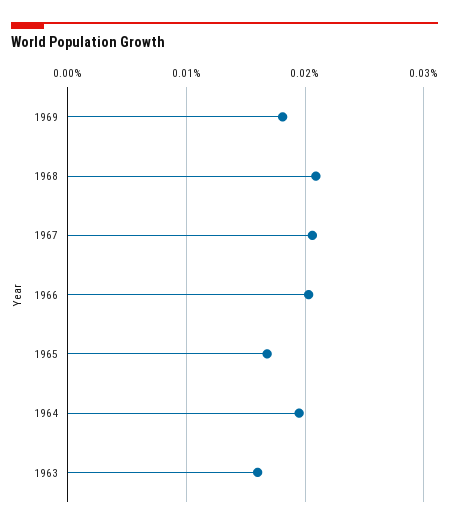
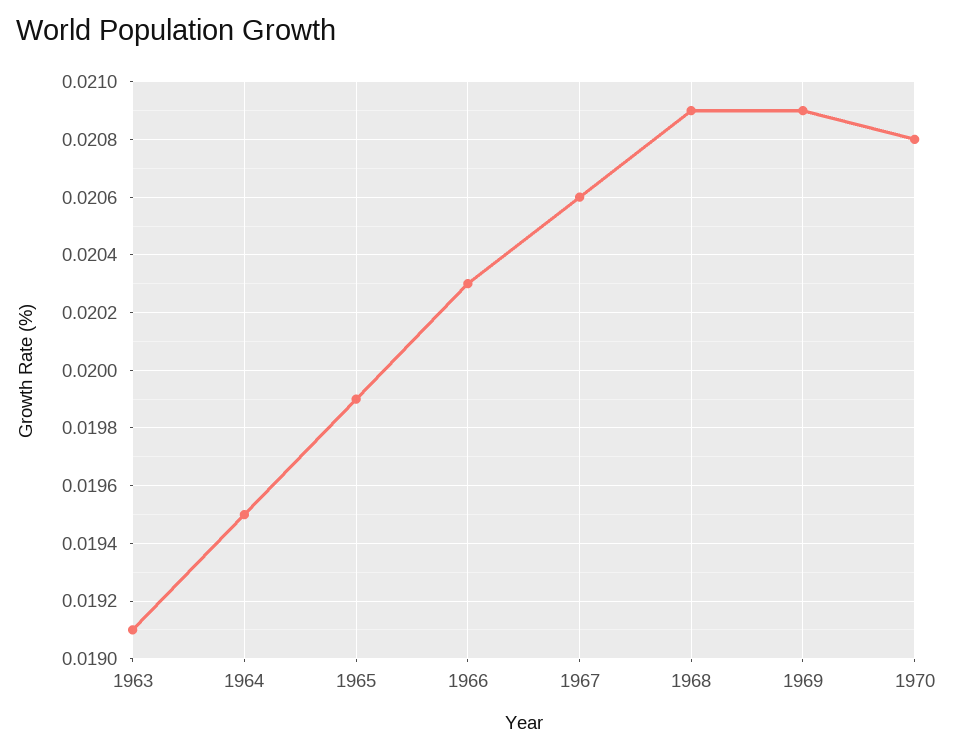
1969: 0.018 -> 0.0209
1965: 0.017 -> 0.0199
1963: 0.016 -> 0.0191
1970: none -> 0.0208

